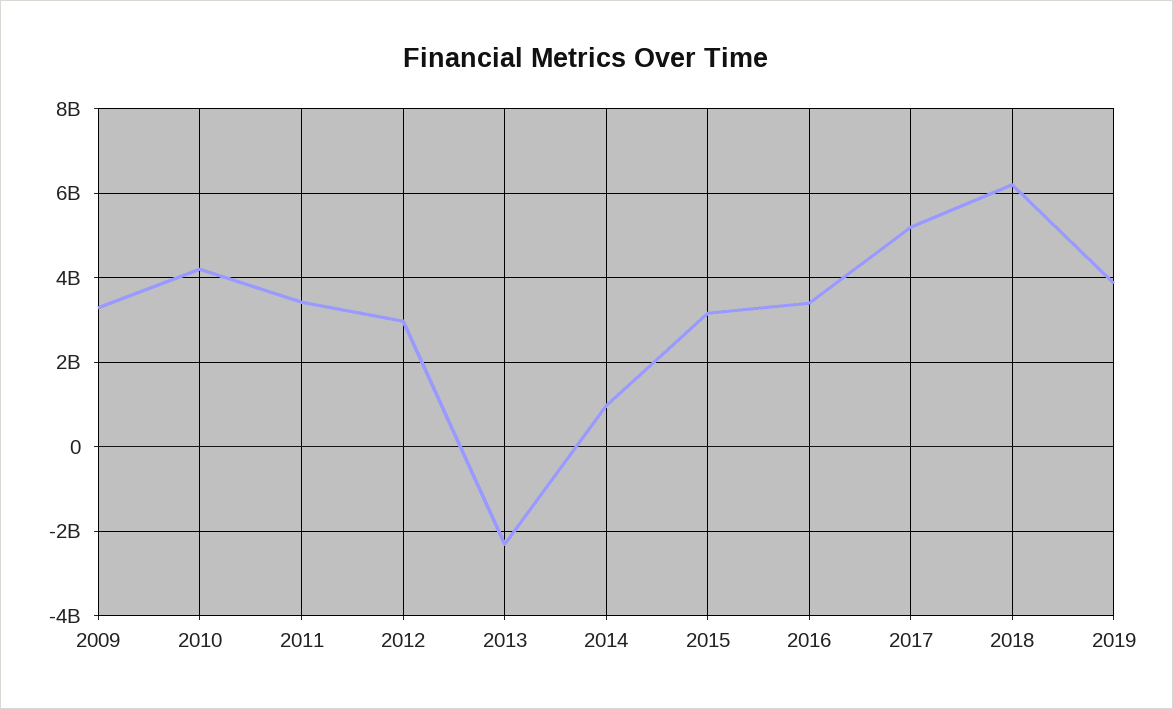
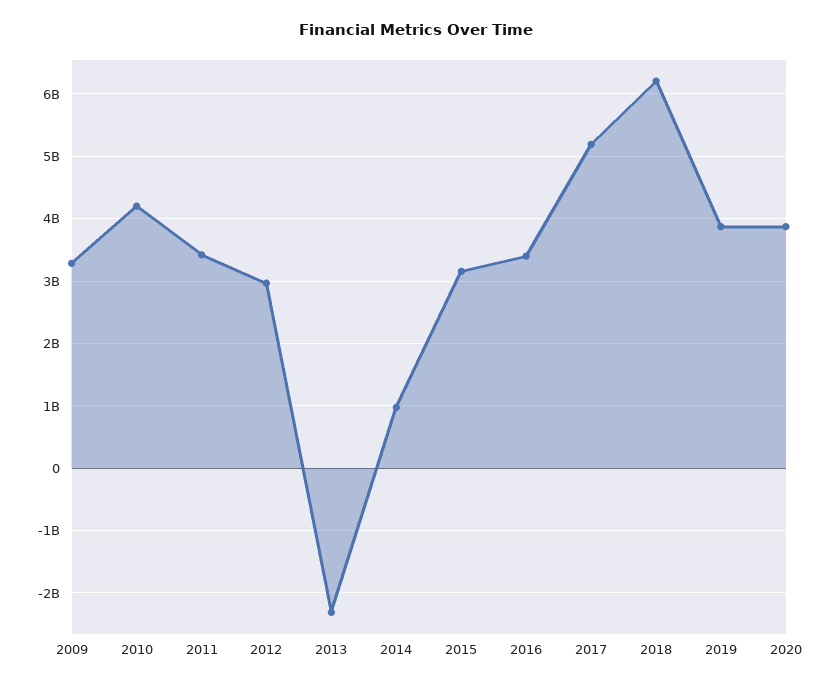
2020: none -> 3900000000

